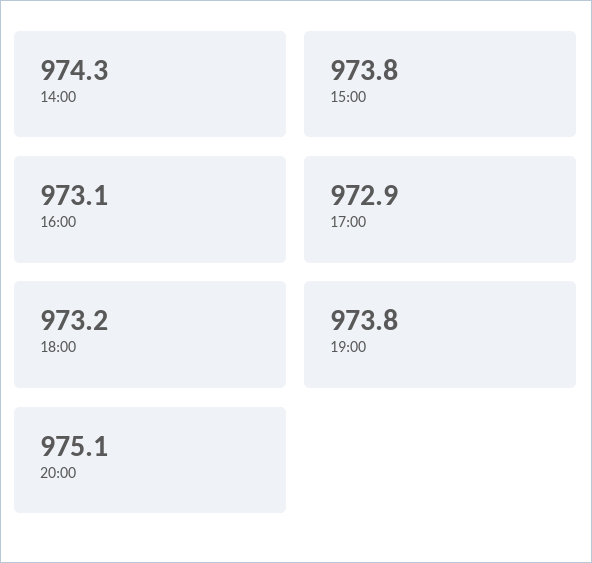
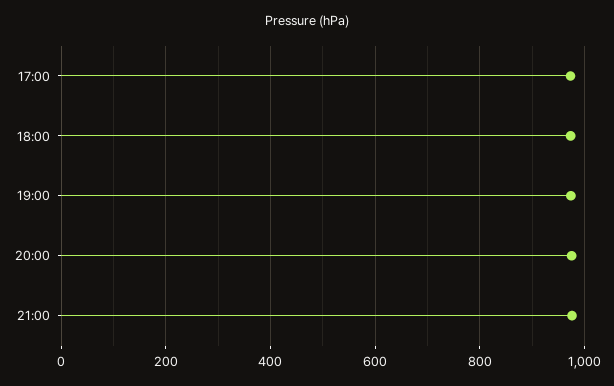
14:00: 974.3 -> none
15:00: 973.8 -> none
16:00: 973.1 -> none
21:00: none -> 980

